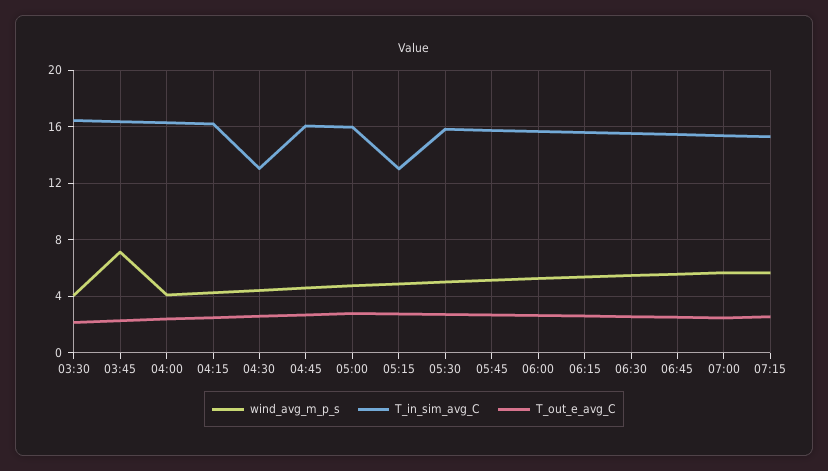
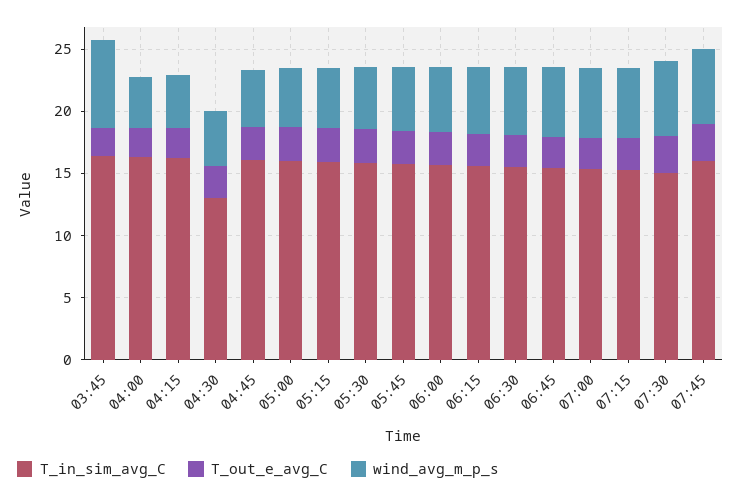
wind_avg_m_p_s, 03:30: 4 -> none
T_in_sim_avg_C, 03:30: 16.5 -> none
T_out_e_avg_C, 03:30: 2 -> none
T_in_sim_avg_C, 05:15: 13 -> 16
T_in_sim_avg_C, 07:30: none -> 15
T_out_e_avg_C, 07:30: none -> 3
wind_avg_m_p_s, 07:30: none -> 6
T_in_sim_avg_C, 07:45: none -> 16
T_out_e_avg_C, 07:45: none -> 3
wind_avg_m_p_s, 07:45: none -> 6

